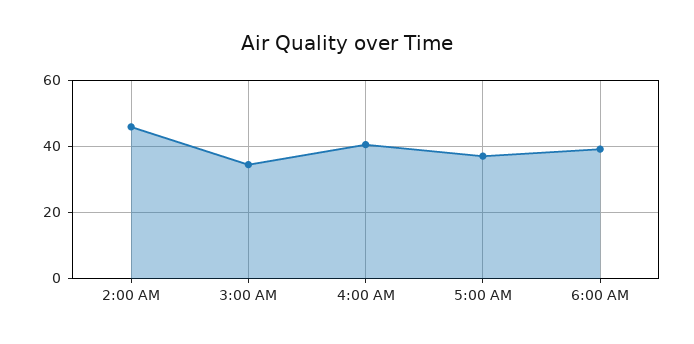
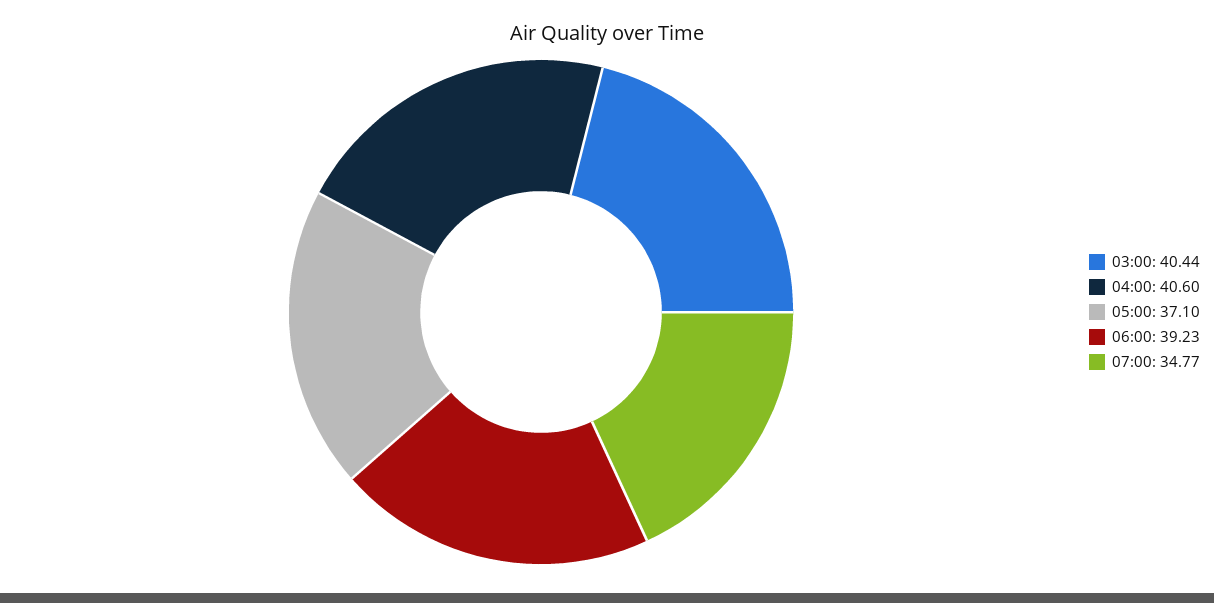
2:00 AM: 46 -> none
3:00 AM: 34 -> 40.44
07:00: none -> 34.77

